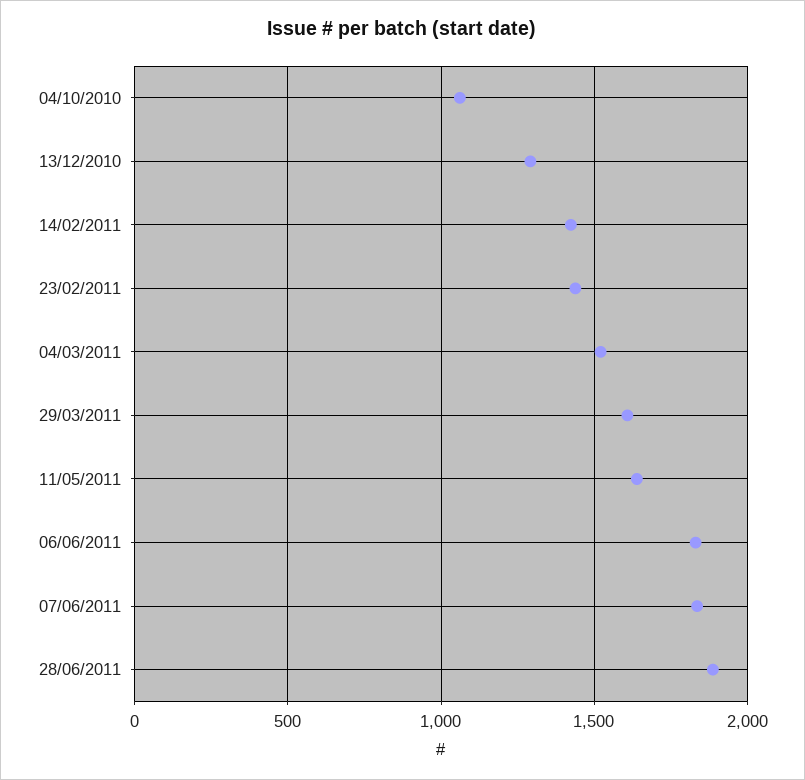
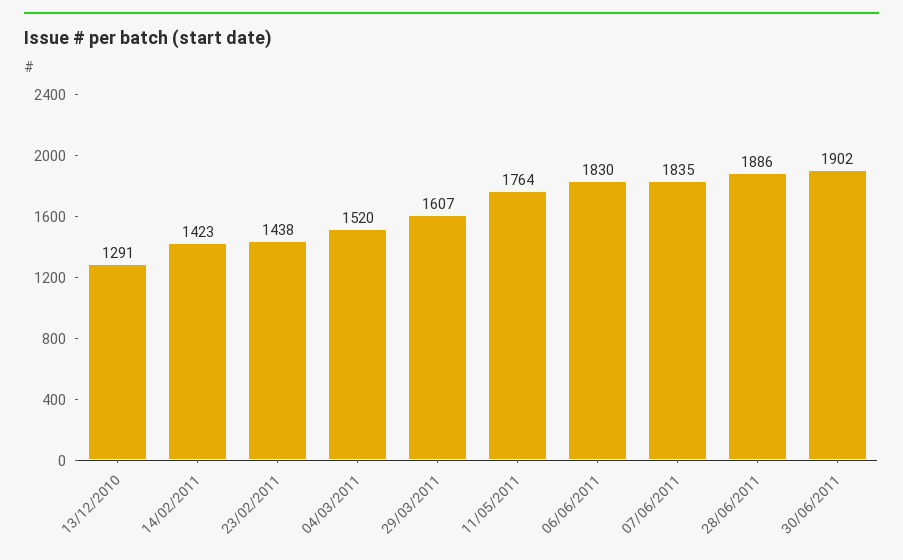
04/10/2010: 1050 -> none
11/05/2011: 1650 -> 1764
30/06/2011: none -> 1902

